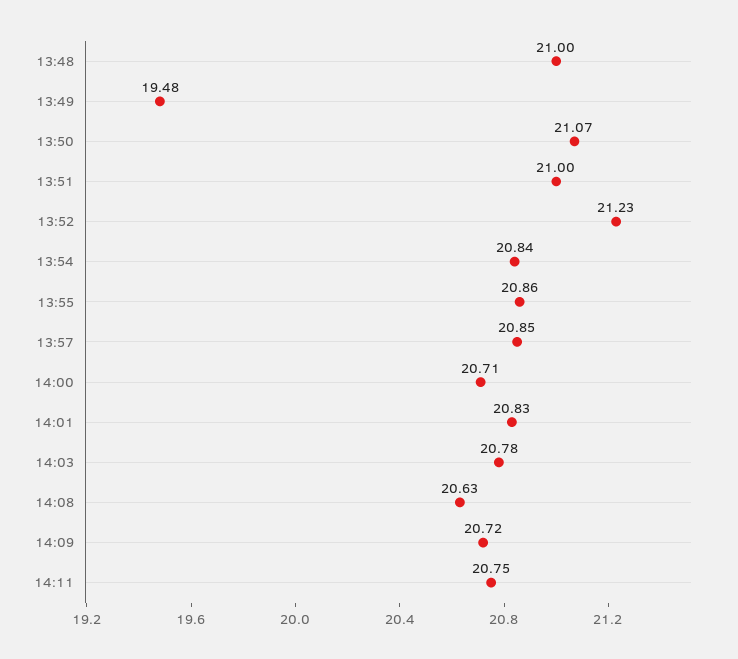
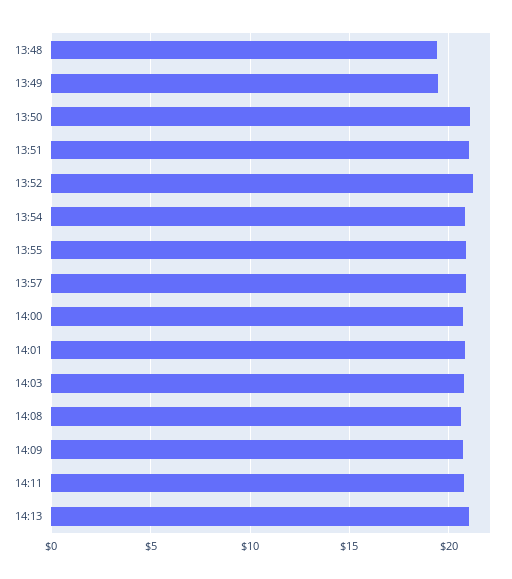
13:48: 21 -> 19.5
14:13: none -> 21

